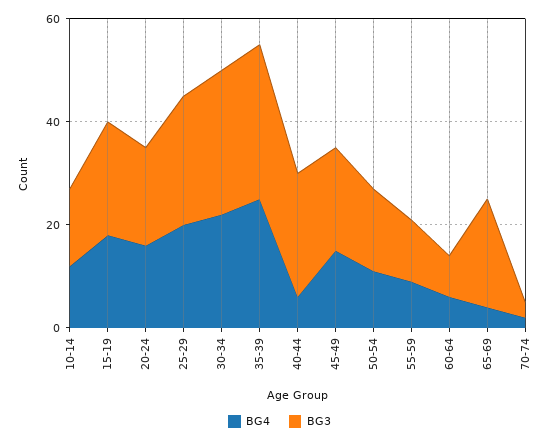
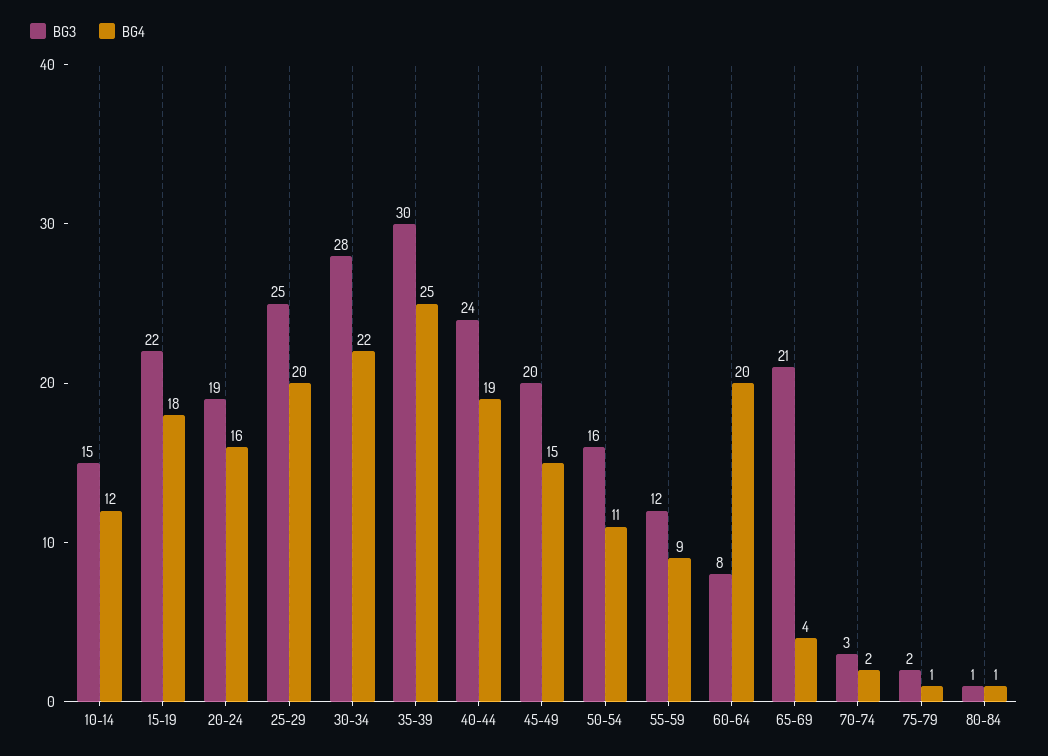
BG4, 40-44: 5 -> 19
BG4, 60-64: 5 -> 20
BG3, 75-79: none -> 2
BG4, 75-79: none -> 1
BG3, 80-84: none -> 1
BG4, 80-84: none -> 1

